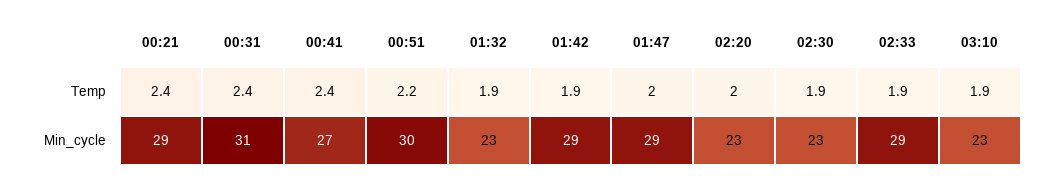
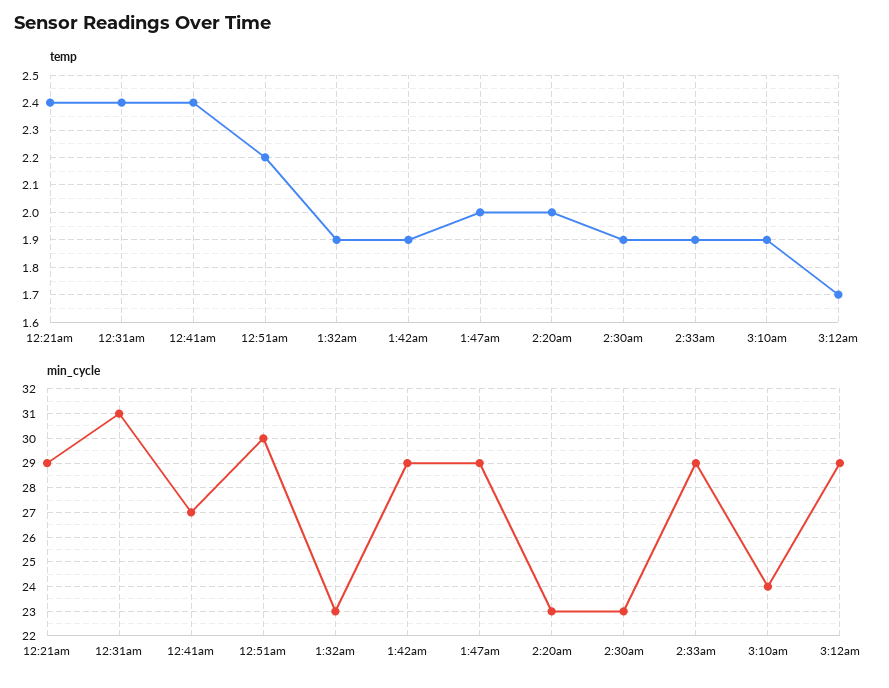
Min_cycle, 03:10: 23 -> 24
Temp, 3:12am: none -> 1.7
Min_cycle, 3:12am: none -> 29

